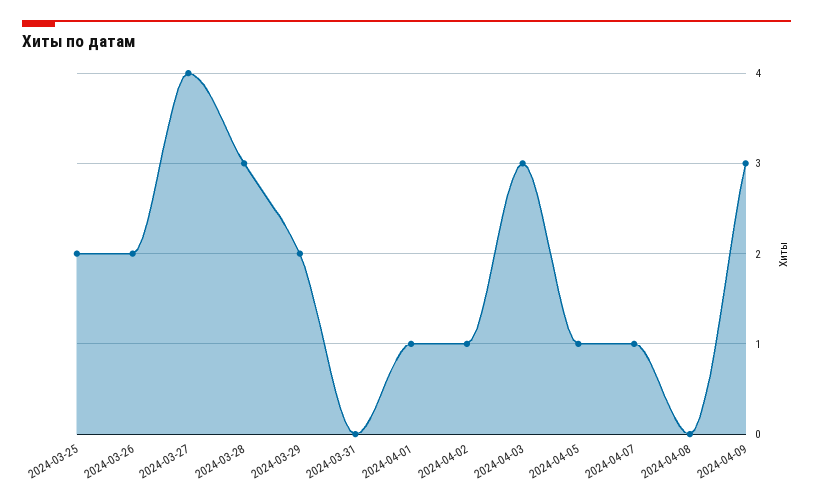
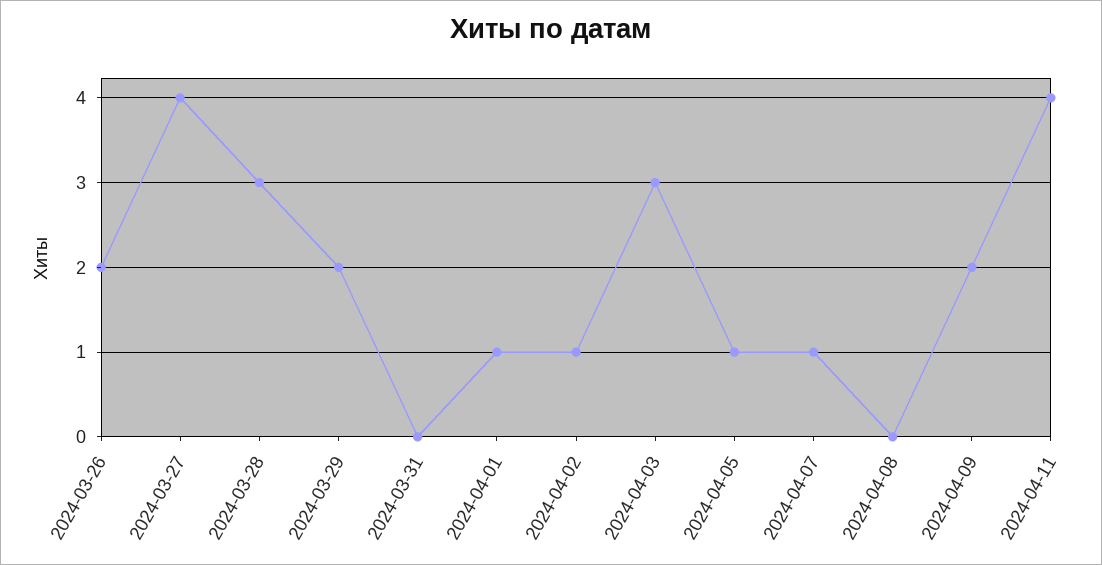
2024-03-25: 2 -> none
2024-04-09: 3 -> 2
2024-04-11: none -> 4

